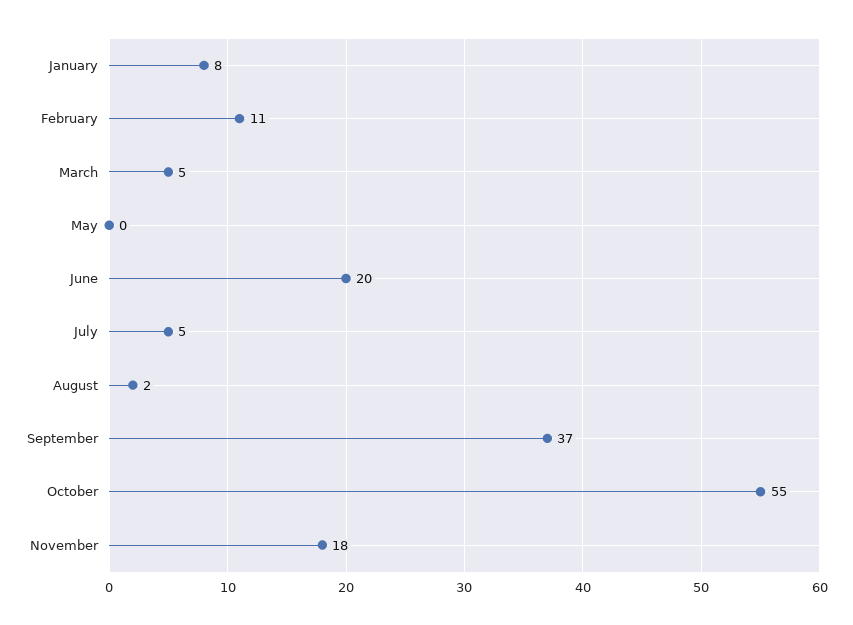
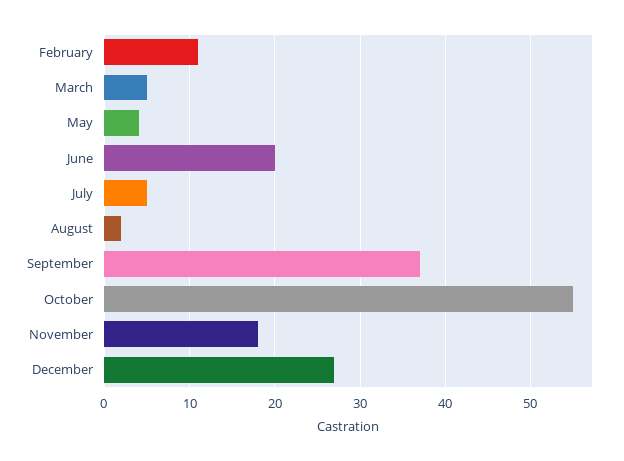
January: 8 -> none
May: 0 -> 4
December: none -> 27

